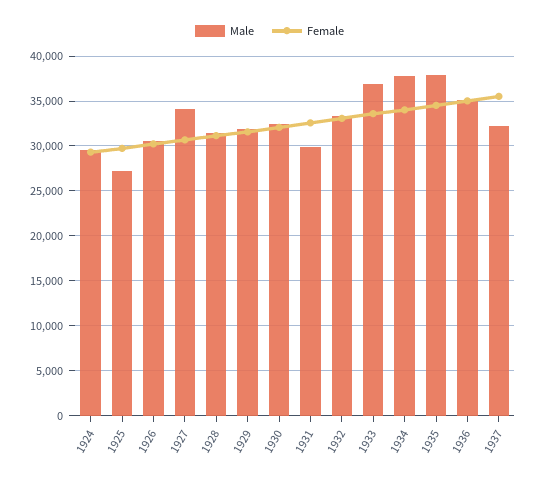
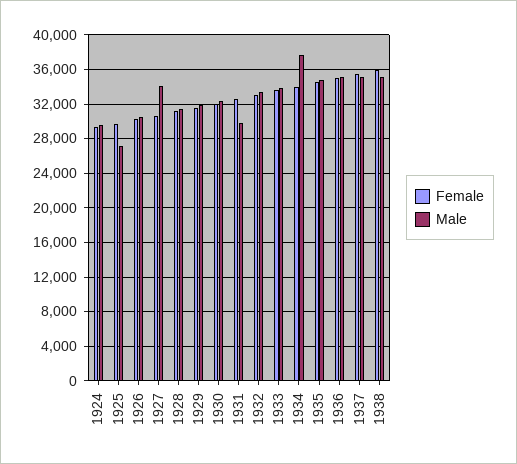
Male, 1933: 37000 -> 34000
Male, 1935: 38000 -> 35000
Male, 1937: 32000 -> 35000
Female, 1938: none -> 36000
Male, 1938: none -> 35000

